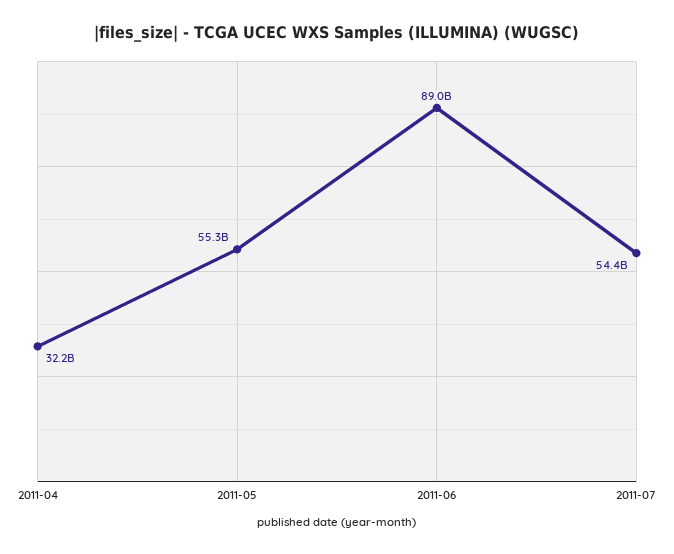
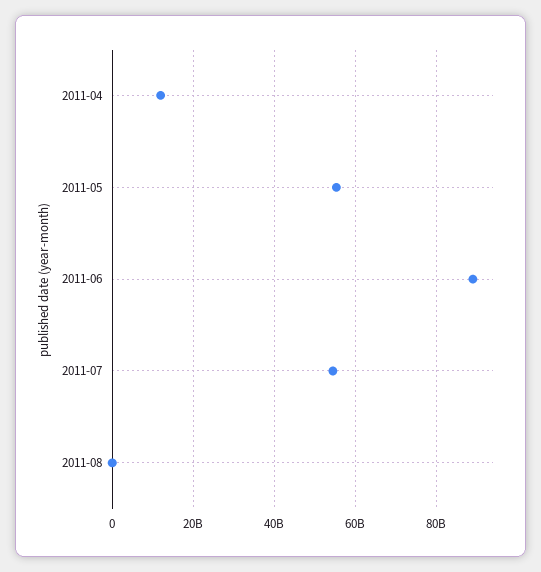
2011-04: 32200000000 -> 12000000000
2011-08: none -> 0

